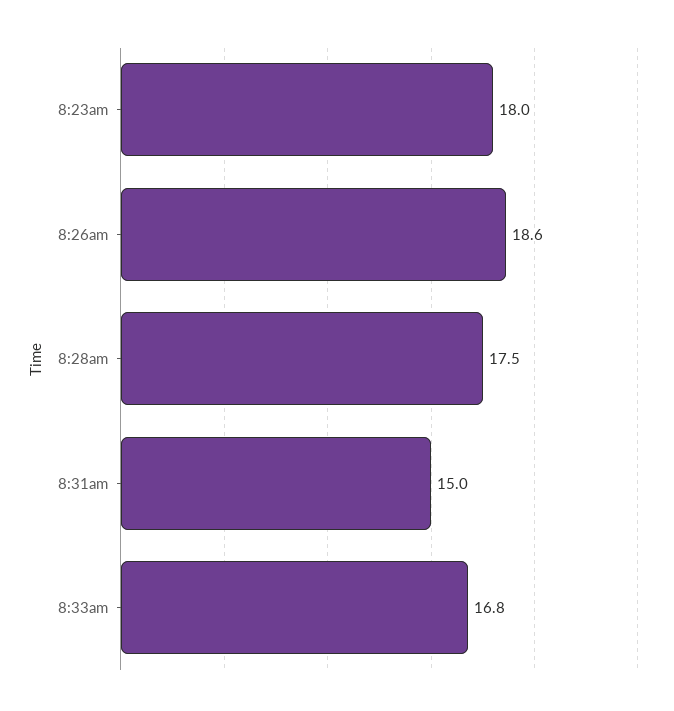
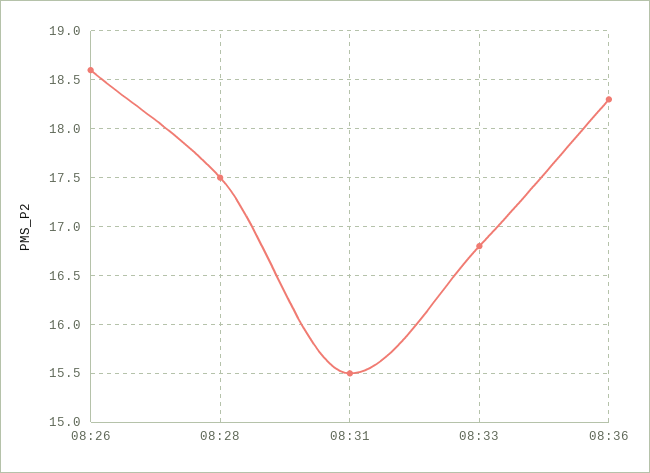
8:23am: 18 -> none
8:31am: 15 -> 15.5
08:36: none -> 18.3

